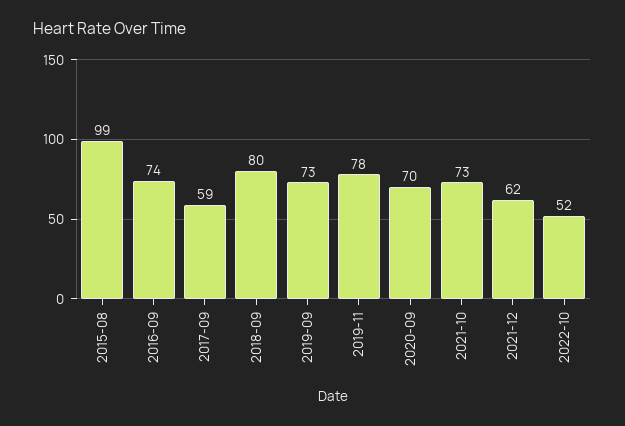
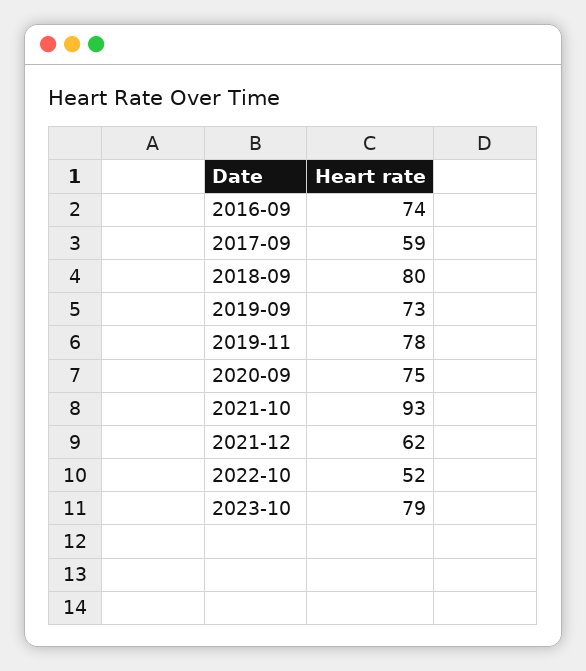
2015-08: 99 -> none
2020-09: 70 -> 75
2021-10: 73 -> 93
2023-10: none -> 79

